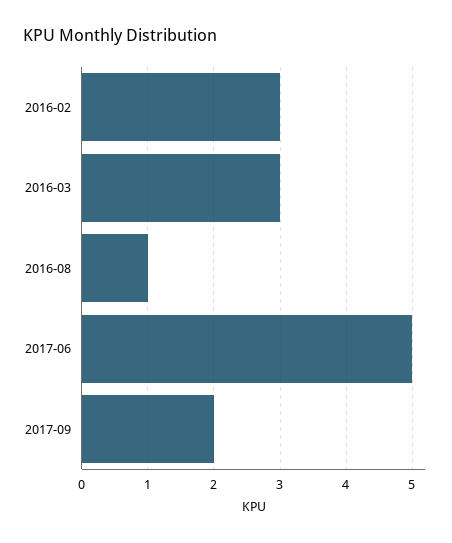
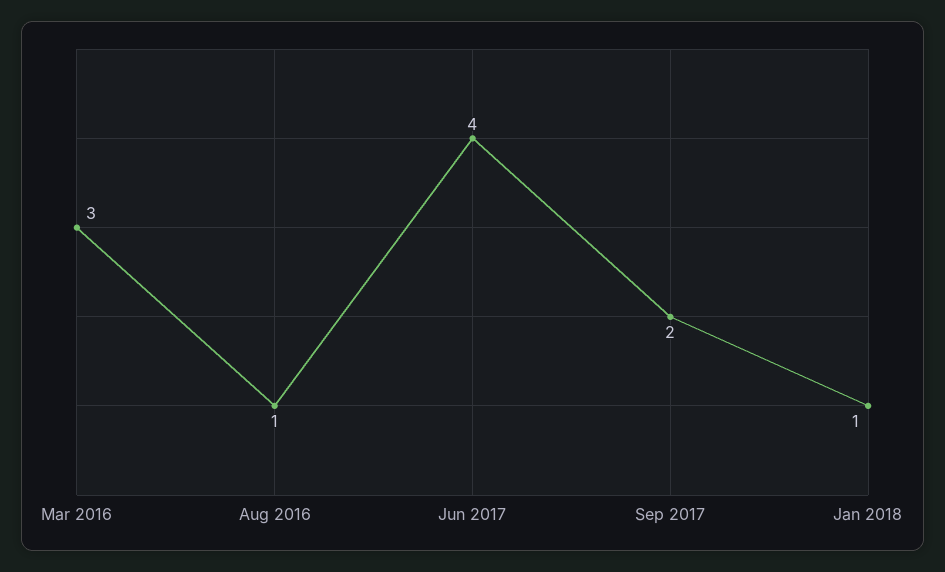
2016-02: 3 -> none
2017-06: 5 -> 4
Jan 2018: none -> 1

